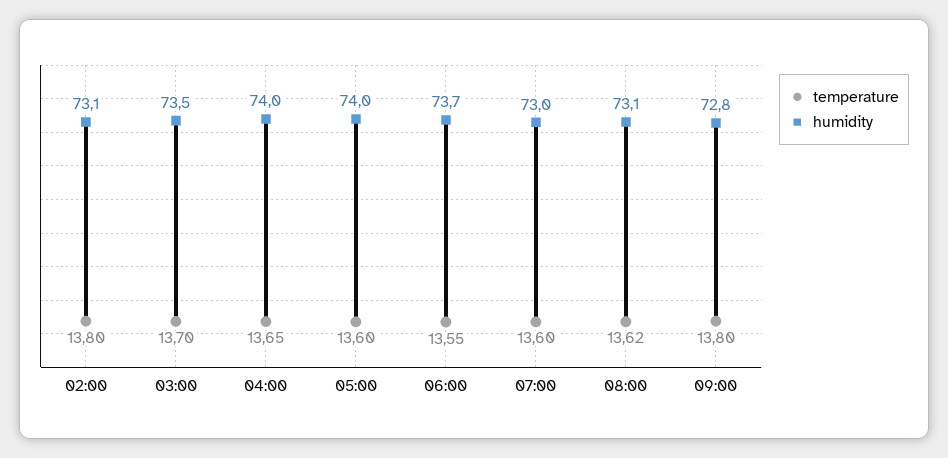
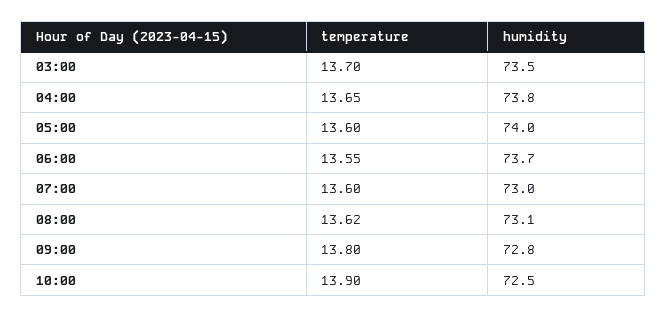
temperature, 02:00: 13.8 -> none
humidity, 02:00: 73.1 -> none
humidity, 04:00: 74 -> 73.8
temperature, 10:00: none -> 13.9
humidity, 10:00: none -> 72.5

